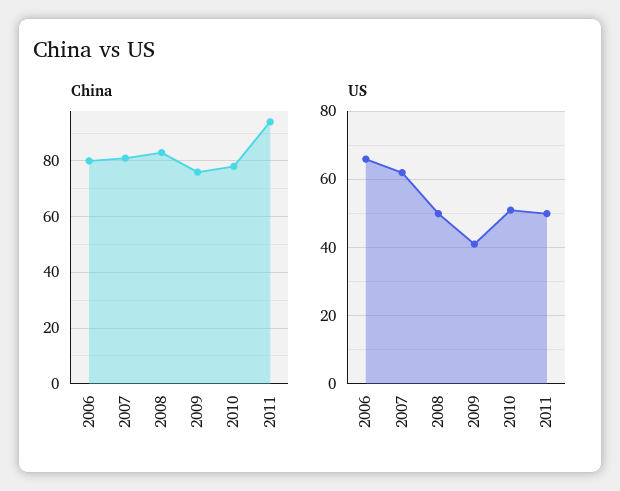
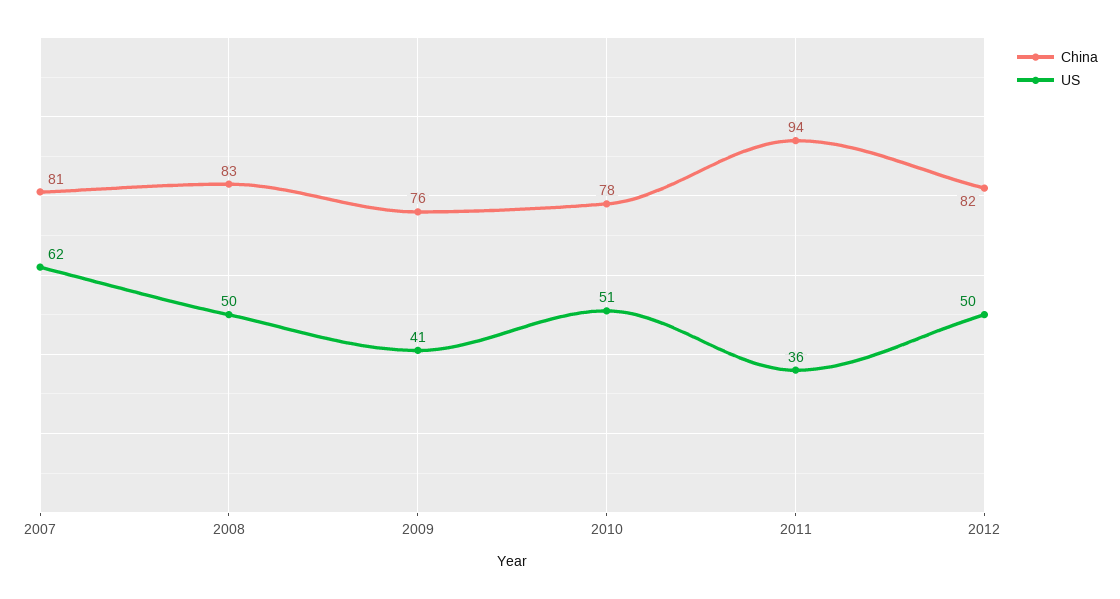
China, 2006: 80 -> none
US, 2006: 65 -> none
US, 2011: 50 -> 36
China, 2012: none -> 82
US, 2012: none -> 50

